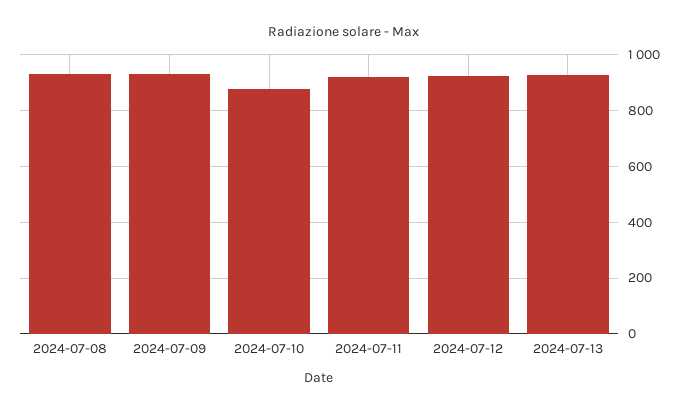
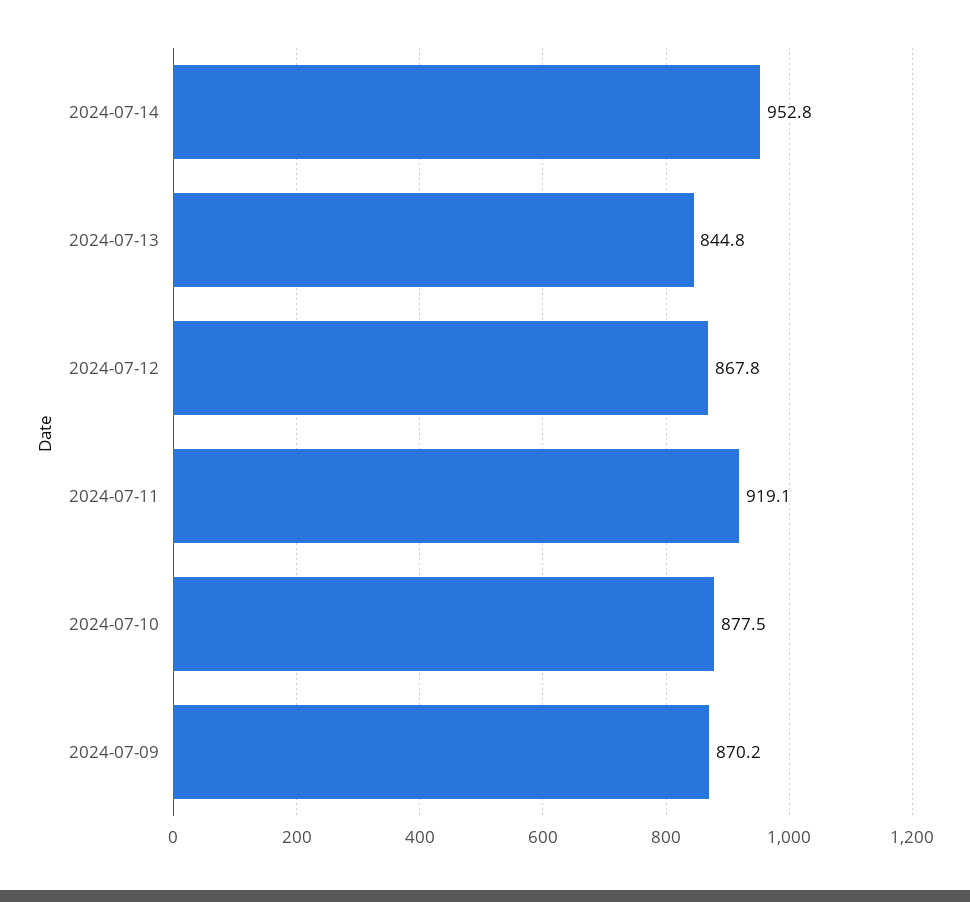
2024-07-08: 925 -> none
2024-07-09: 925 -> 870.2
2024-07-12: 925 -> 867.8
2024-07-13: 925 -> 844.8
2024-07-14: none -> 952.8

